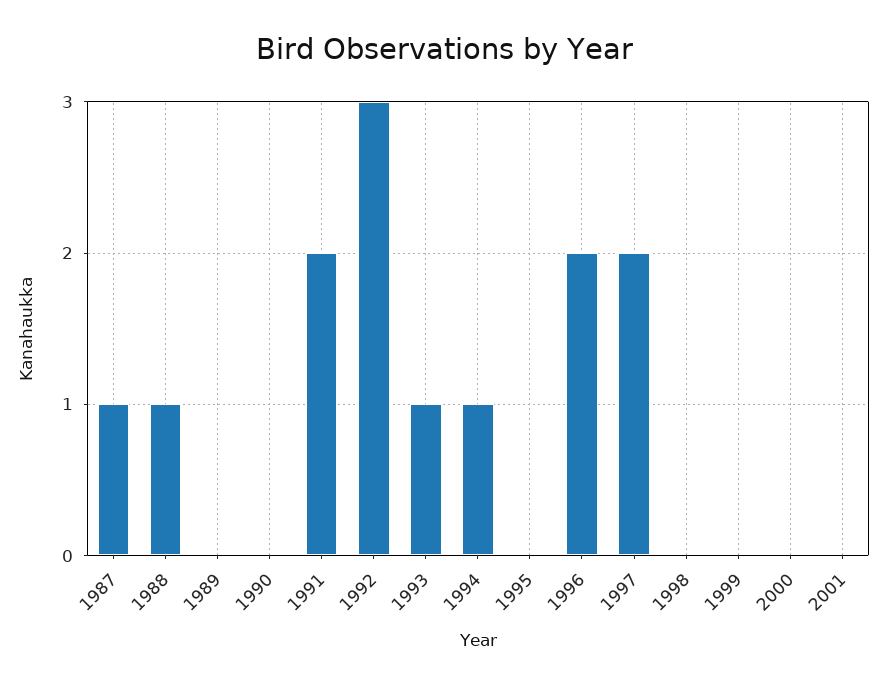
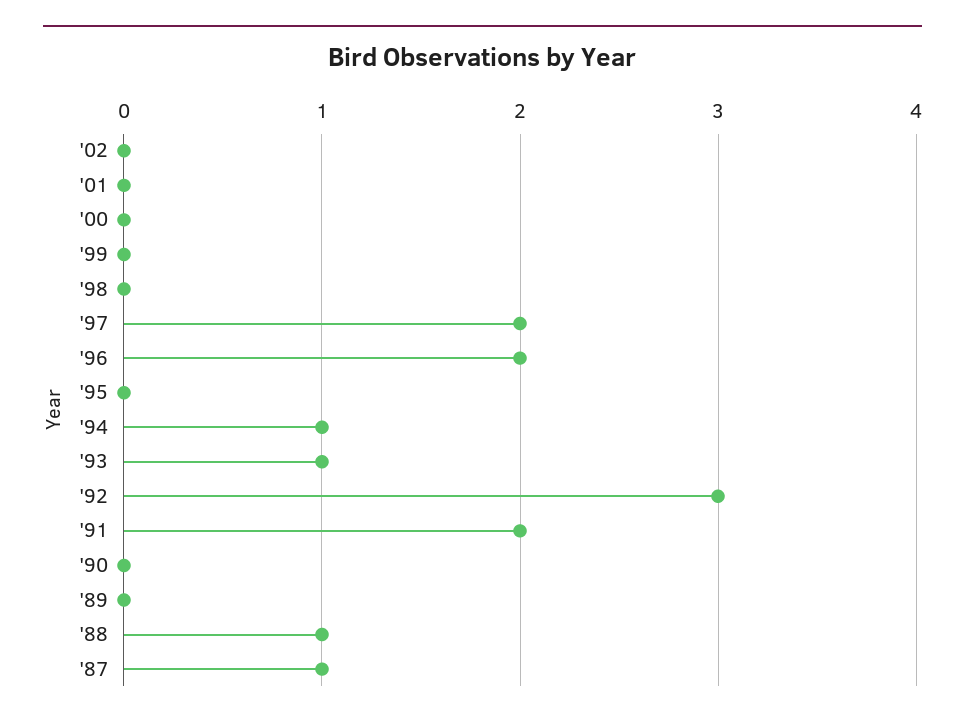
'02: none -> 0

